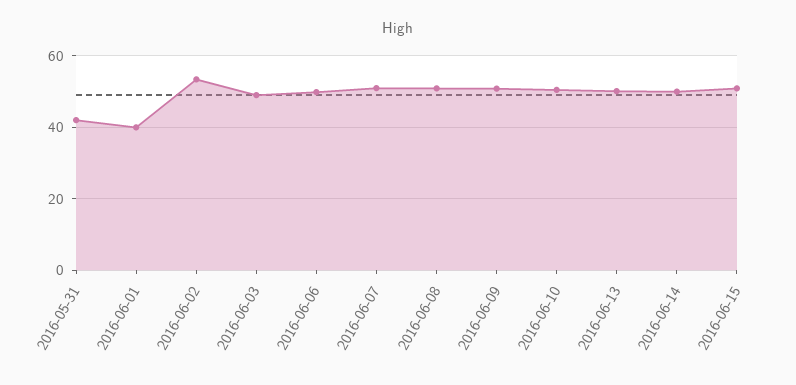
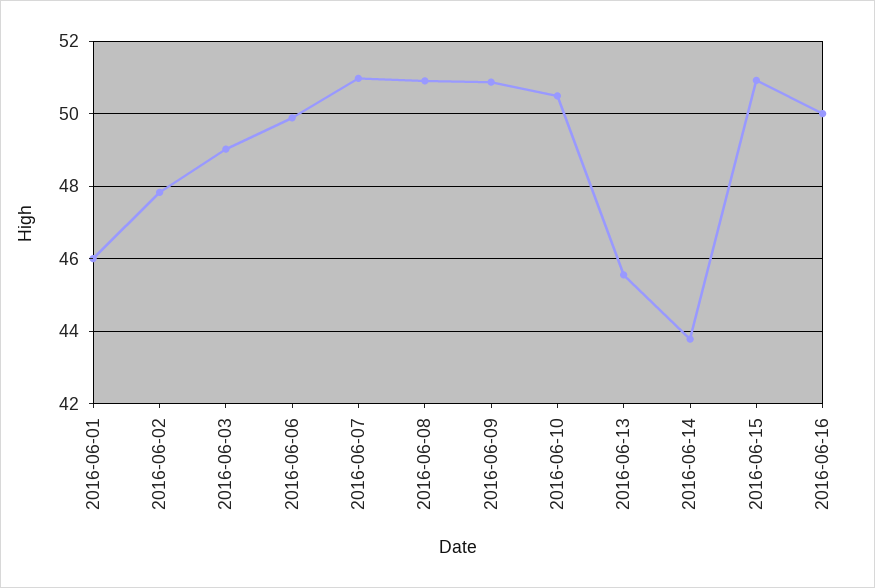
2016-05-31: 42 -> none
2016-06-01: 40 -> 46
2016-06-02: 54 -> 47.8
2016-06-13: 50 -> 45.6
2016-06-14: 50 -> 43.8
2016-06-16: none -> 50

